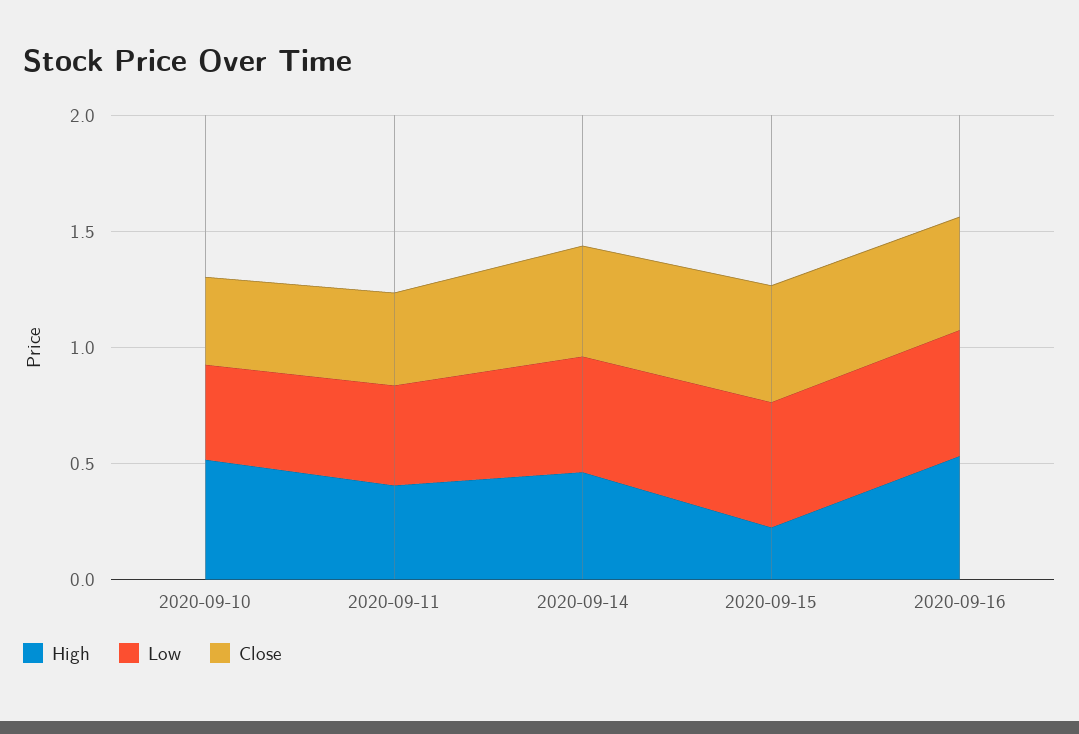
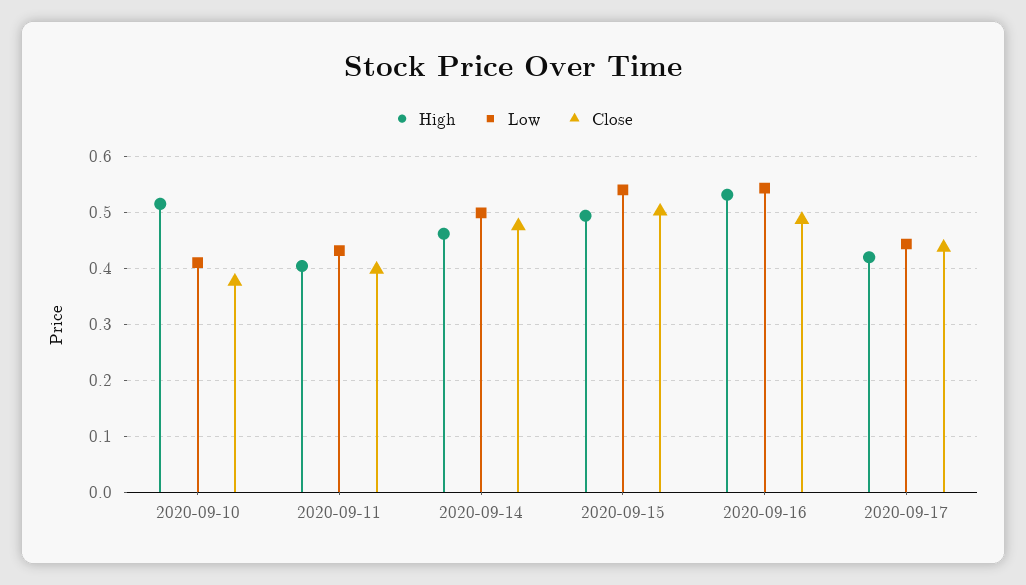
High, 2020-09-15: 0.2 -> 0.5
High, 2020-09-17: none -> 0.42
Low, 2020-09-17: none -> 0.44
Close, 2020-09-17: none -> 0.44

